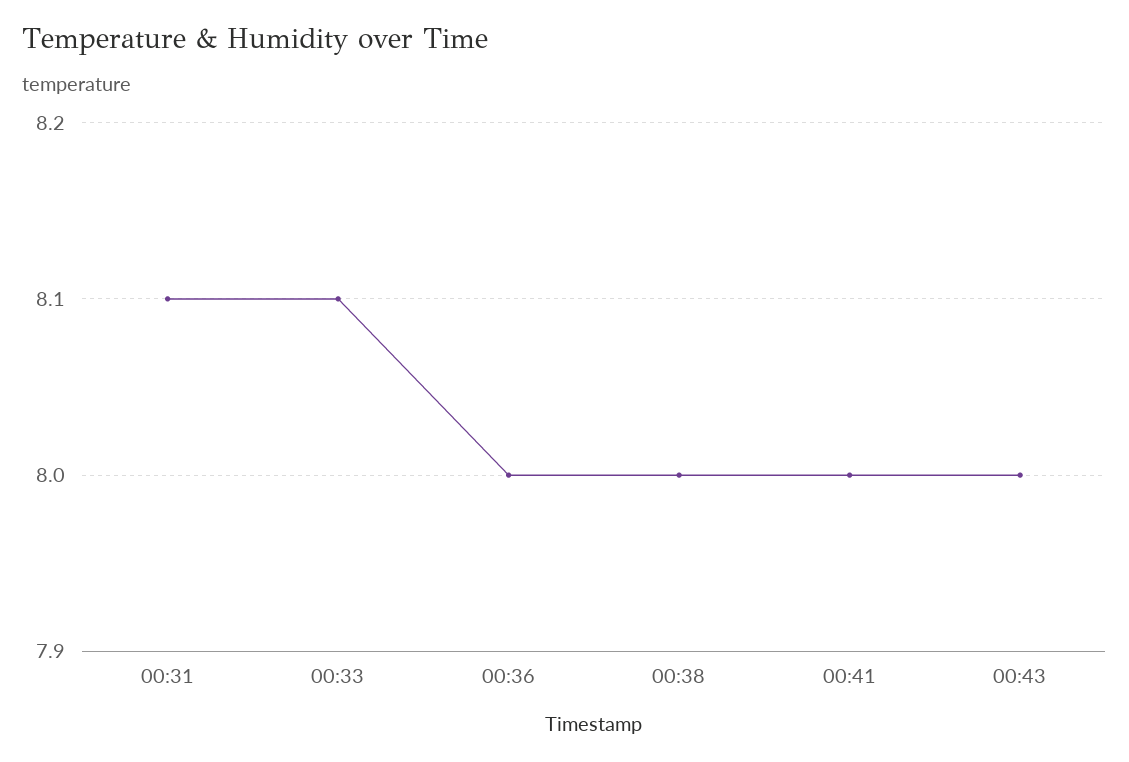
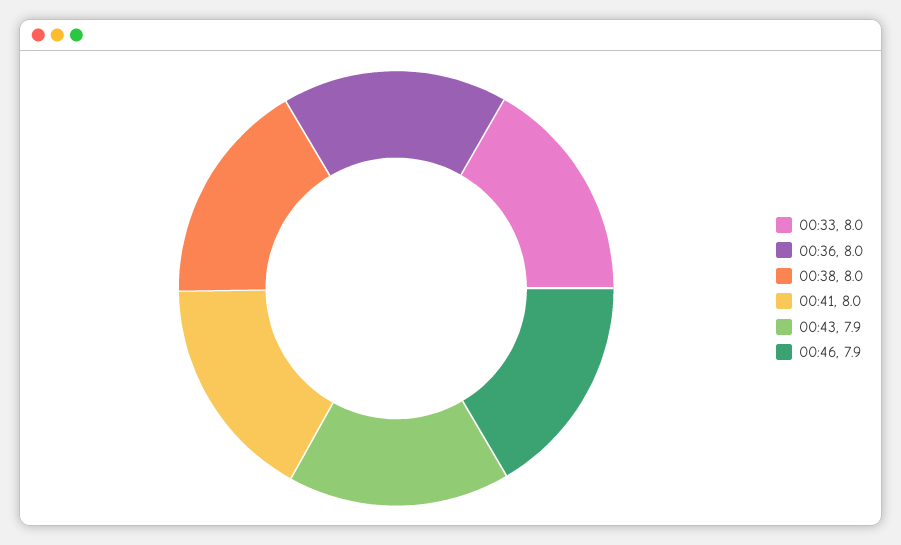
00:31: 8.1 -> none
00:33: 8.1 -> 8
00:43: 8 -> 7.9
00:46: none -> 7.9

